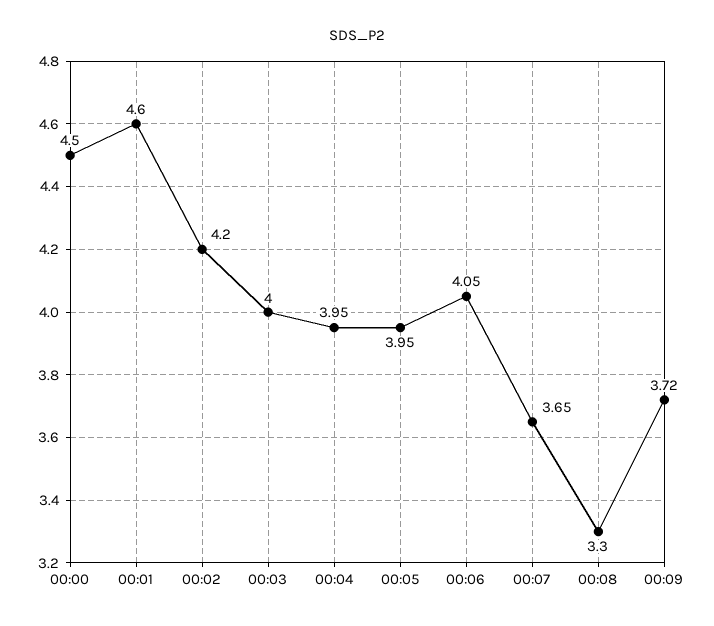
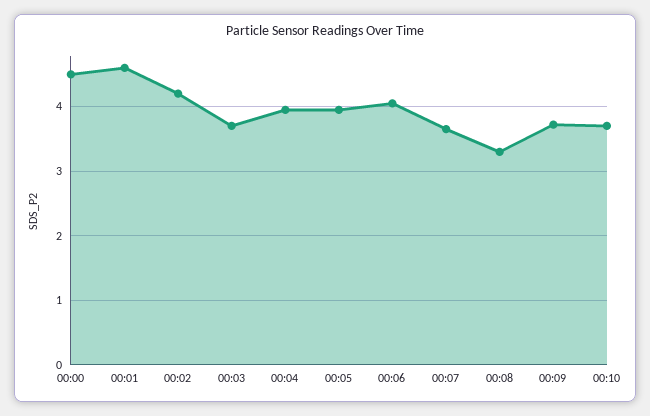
00:03: 4 -> 3.7
00:10: none -> 3.7

